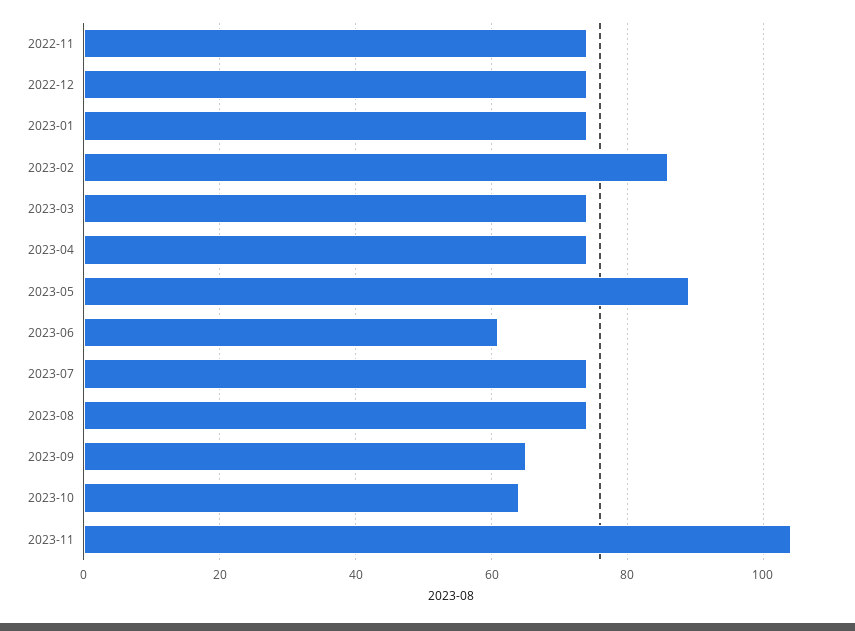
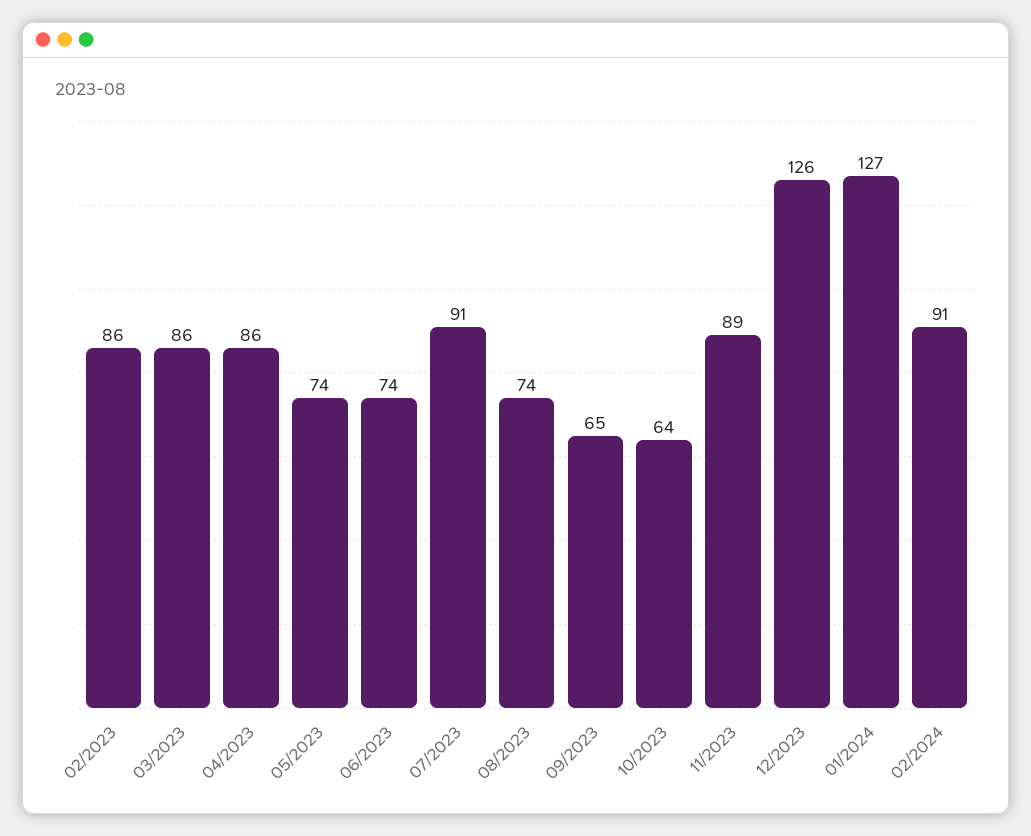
2022-11: 75 -> none
2022-12: 75 -> none
2023-01: 75 -> none
2023-03: 75 -> 86
2023-04: 75 -> 86
2023-05: 90 -> 74
2023-06: 60 -> 74
2023-07: 75 -> 91
2023-11: 105 -> 89
12/2023: none -> 126
01/2024: none -> 127
02/2024: none -> 91

